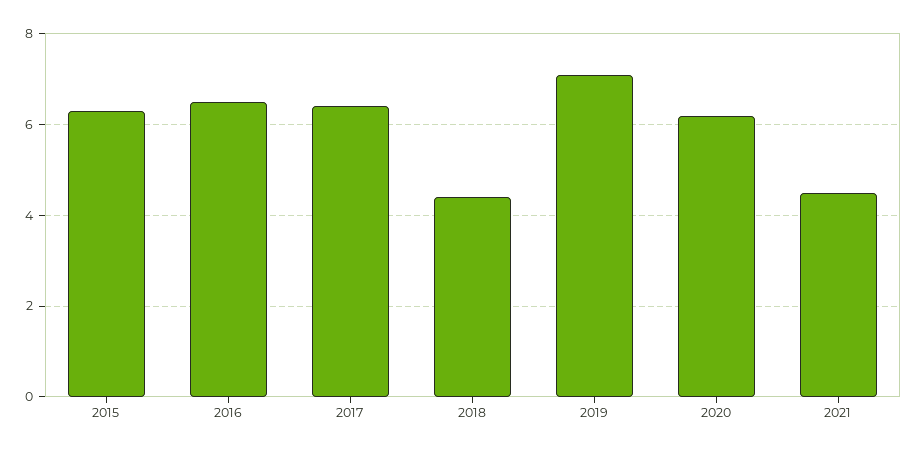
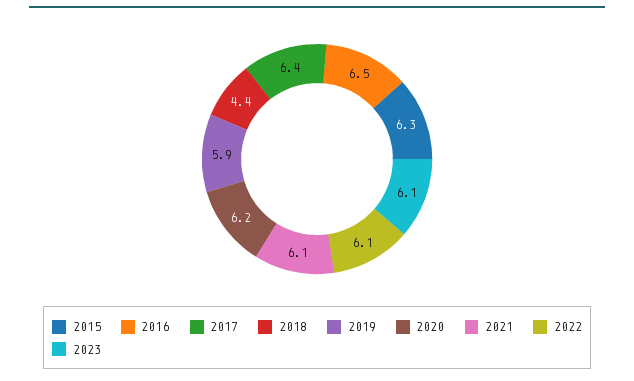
2019: 7 -> 5.9
2021: 4.5 -> 6.1
2022: none -> 6.1
2023: none -> 6.1

